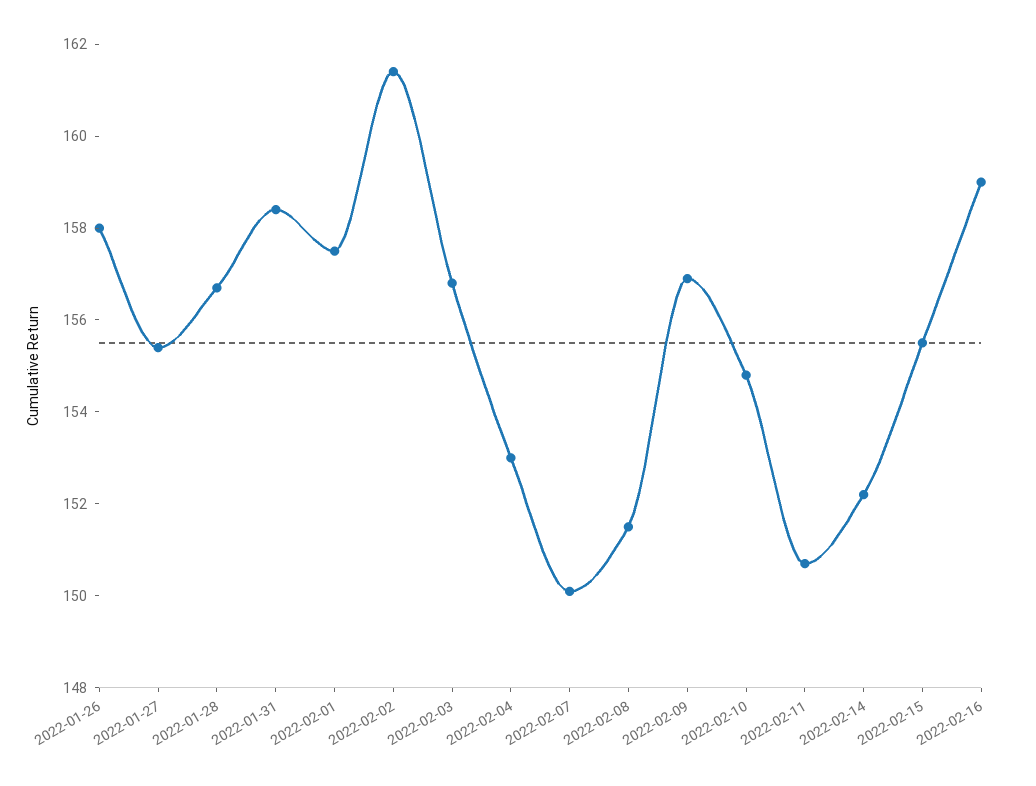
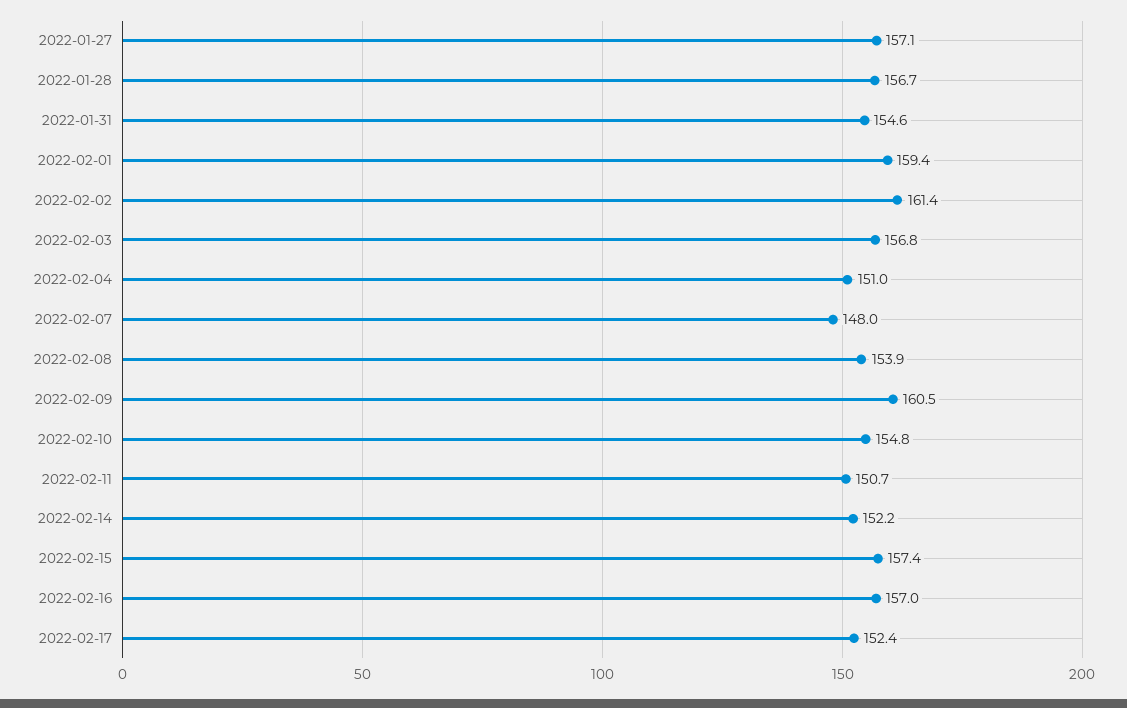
2022-01-26: 158 -> none
2022-01-27: 155.5 -> 157.1
2022-01-31: 158.5 -> 154.6
2022-02-01: 157.5 -> 159.4
2022-02-04: 153 -> 151
2022-02-07: 150 -> 148
2022-02-08: 151.5 -> 153.9
2022-02-09: 157 -> 160.5
2022-02-15: 155.5 -> 157.4
2022-02-16: 159 -> 157
2022-02-17: none -> 152.4

